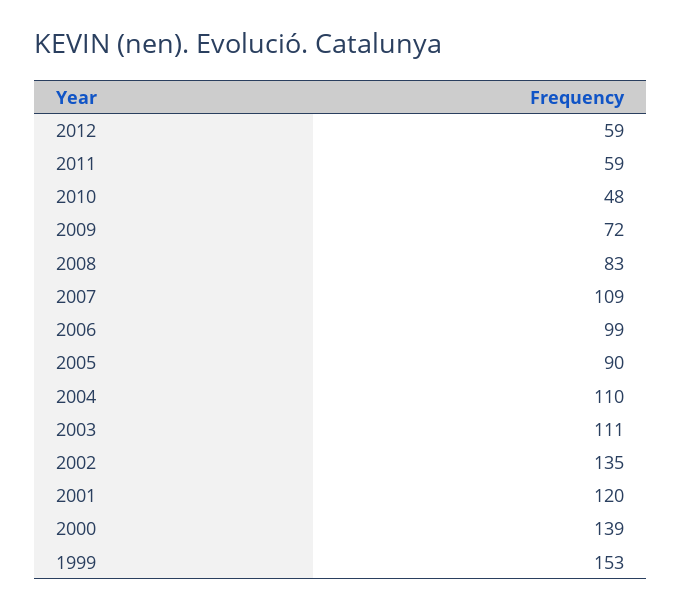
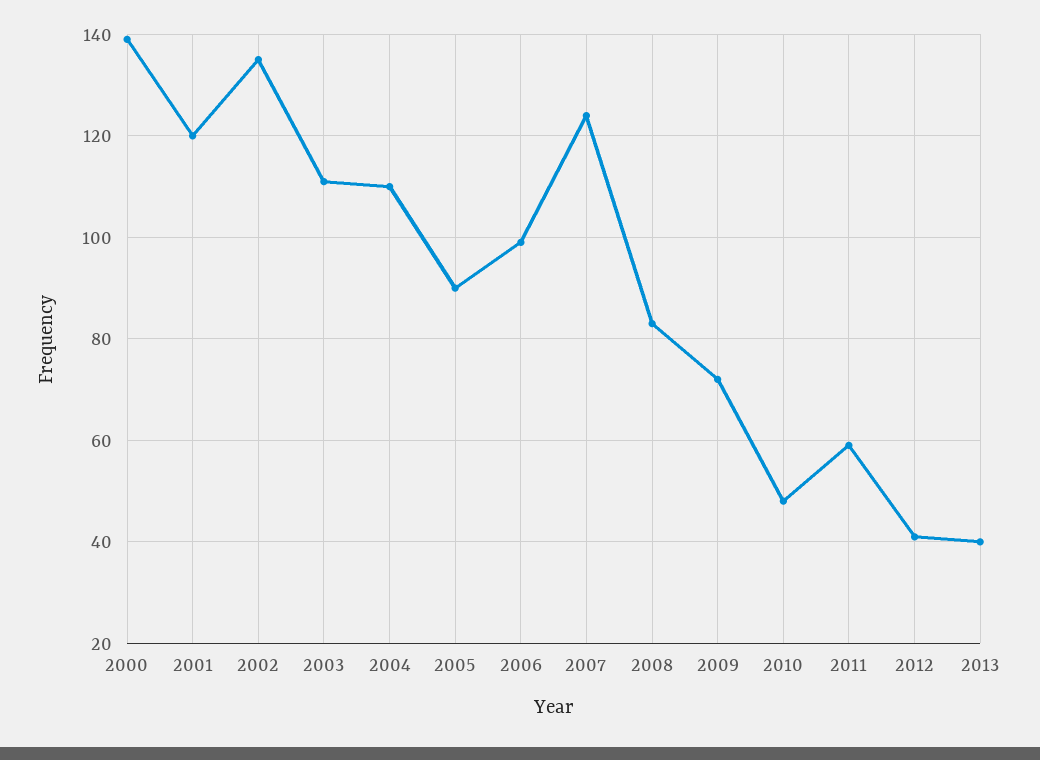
2012: 59 -> 40
2007: 109 -> 125
1999: 153 -> none
2013: none -> 40

